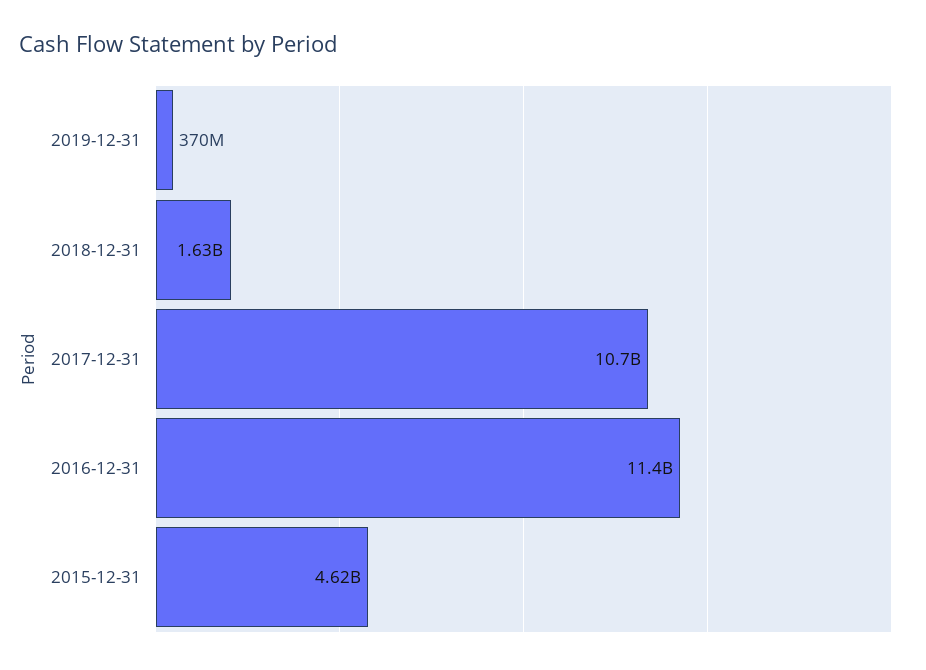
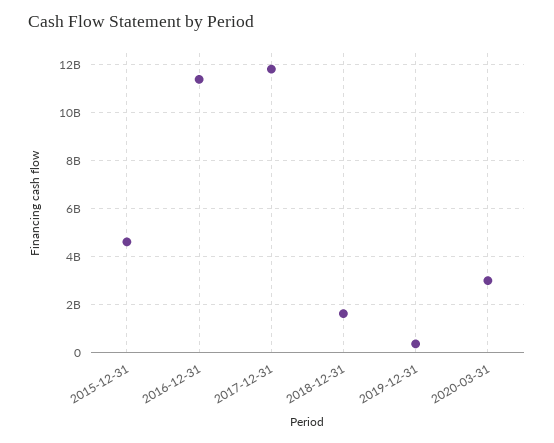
2017-12-31: 10700000000 -> 11750000000
2020-03-31: none -> 3000000000

